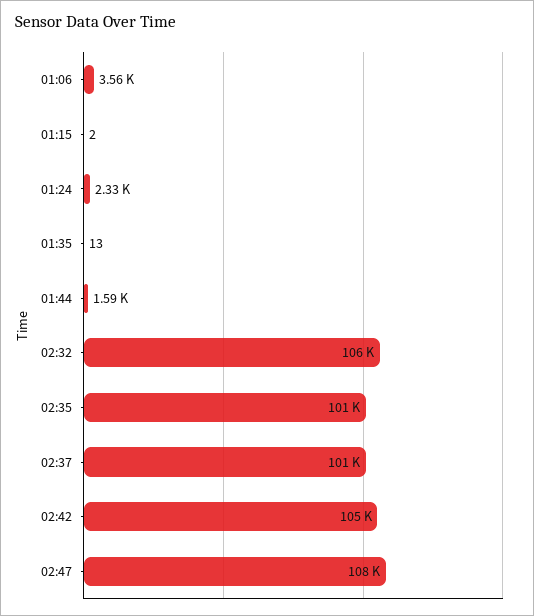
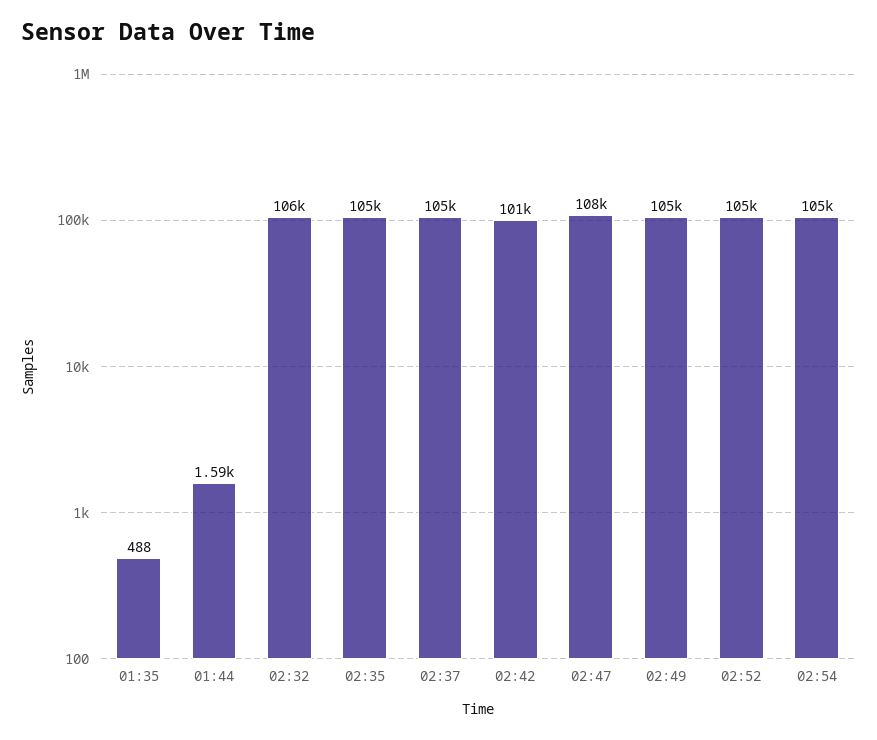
01:06: 3560 -> none
01:15: 2 -> none
01:24: 2330 -> none
01:35: 13 -> 488
02:35: 101000 -> 105000
02:37: 101000 -> 105000
02:42: 105000 -> 101000
02:49: none -> 105000
02:52: none -> 105000
02:54: none -> 105000

